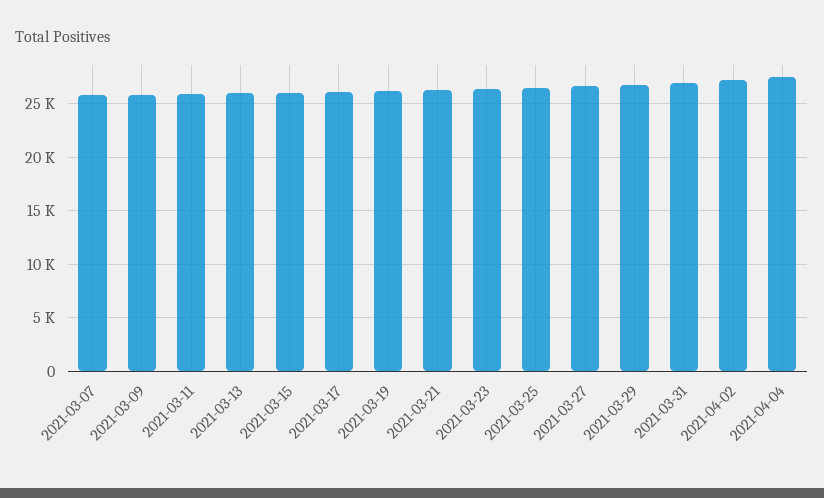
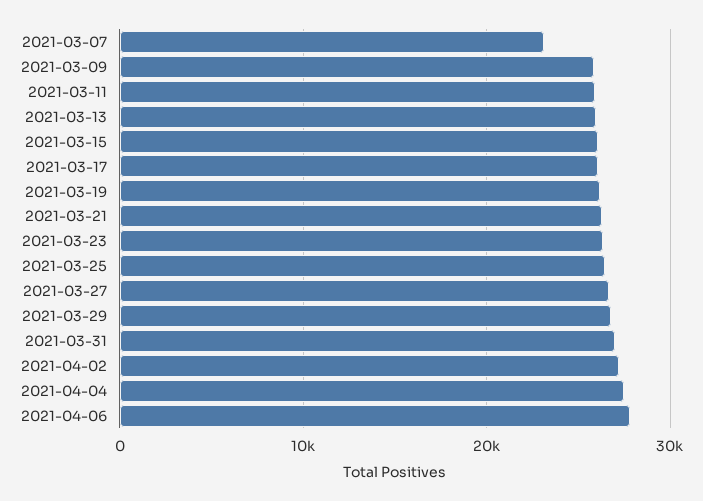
2021-03-07: 26000 -> 23000
2021-04-06: none -> 28000

